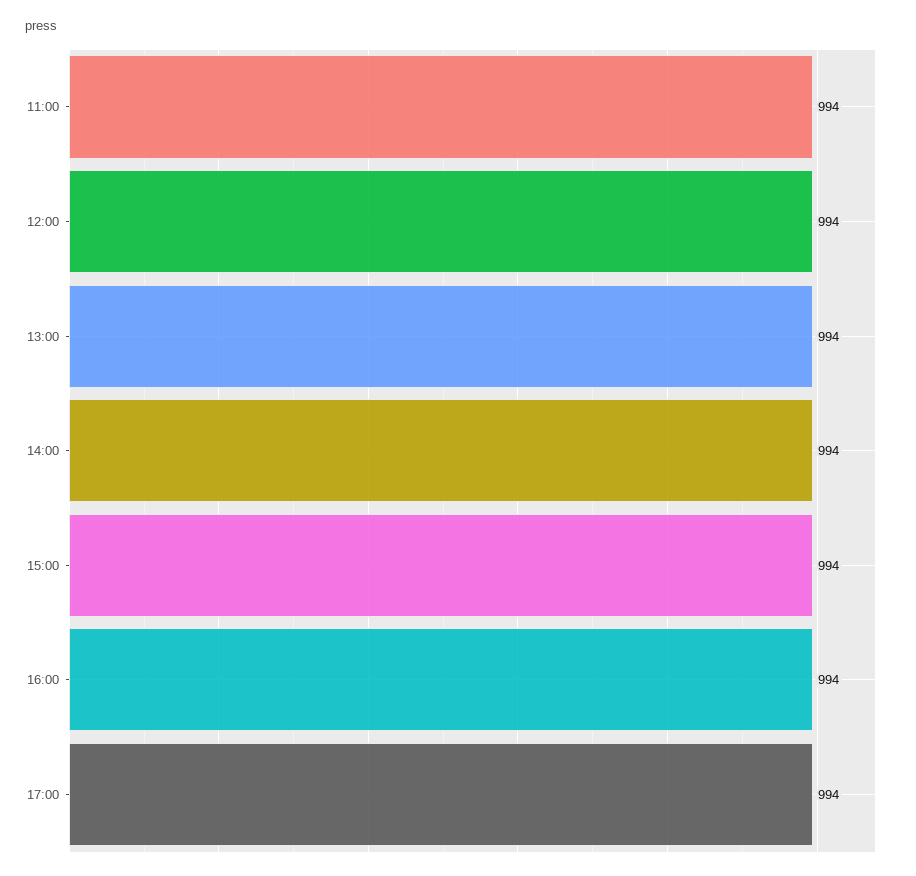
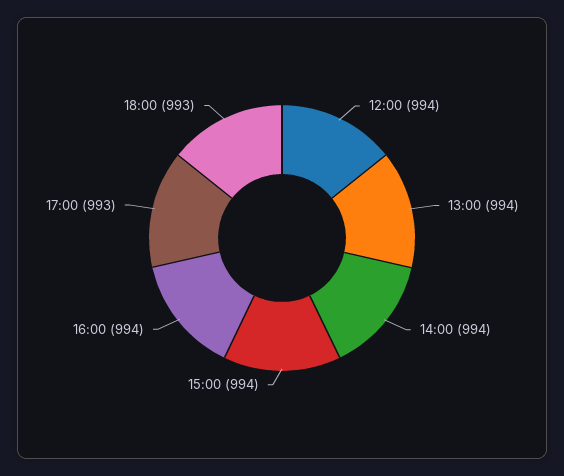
11:00: 994 -> none
17:00: 994 -> 993
18:00: none -> 993

